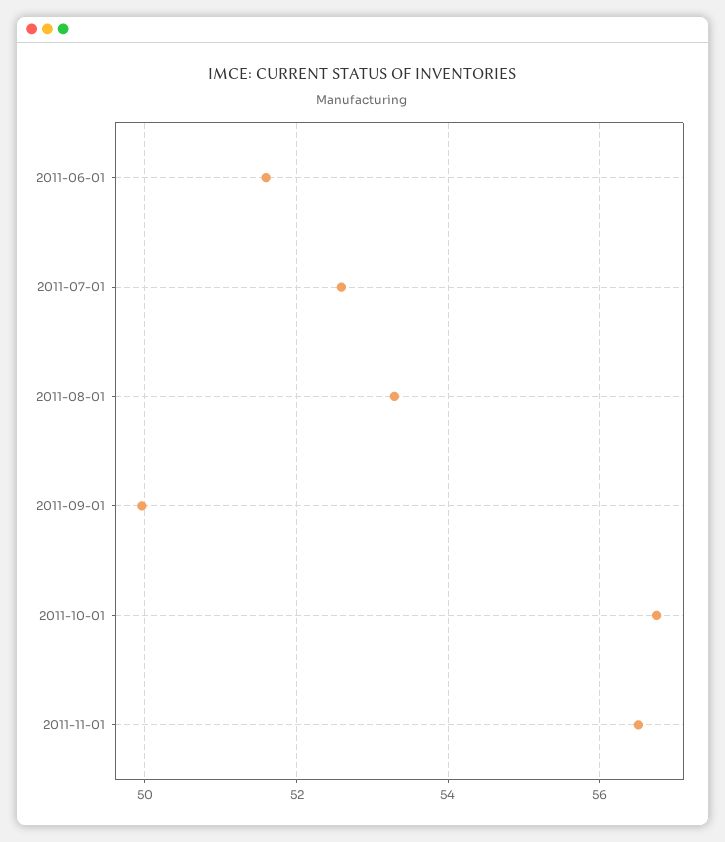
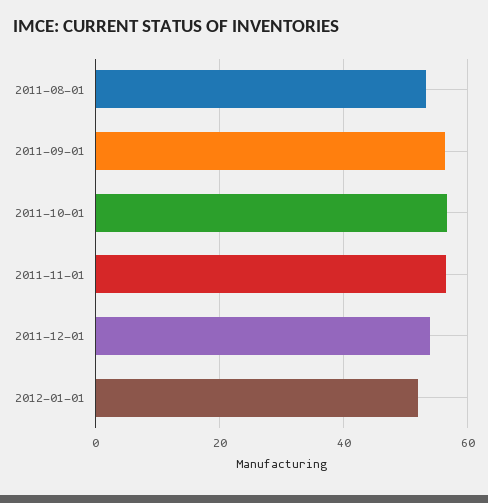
2011-06-01: 51.6 -> none
2011-07-01: 52.6 -> none
2011-09-01: 50 -> 56
2011-12-01: none -> 54
2012-01-01: none -> 52

